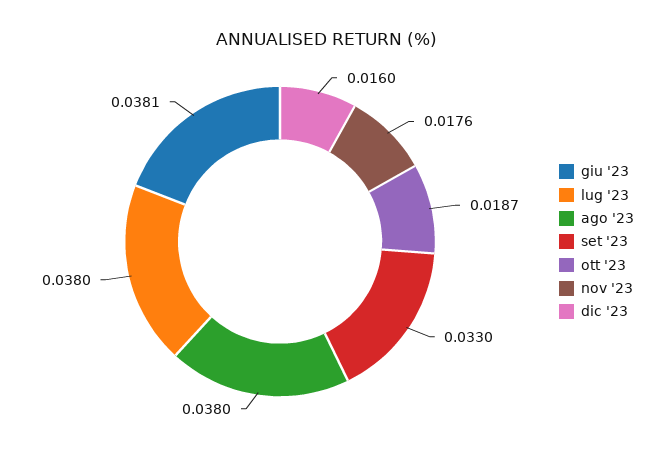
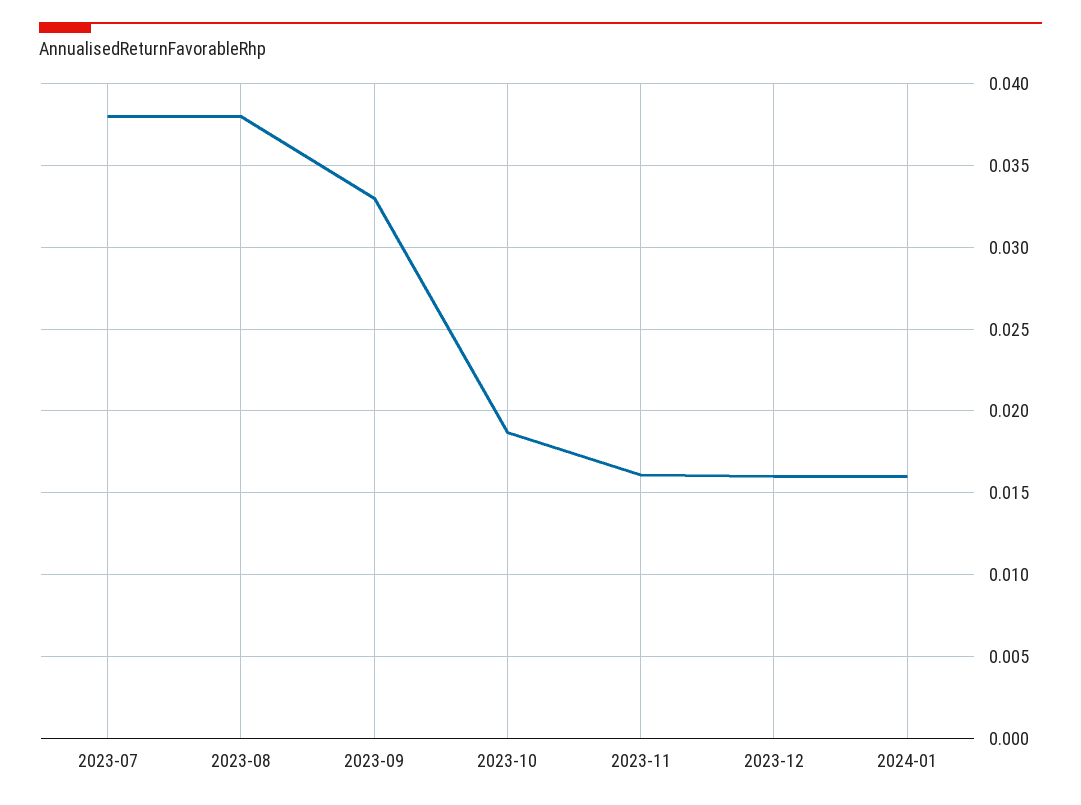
giu '23: 0.0381 -> none
nov '23: 0.0176 -> 0.016
2024-01: none -> 0.016

